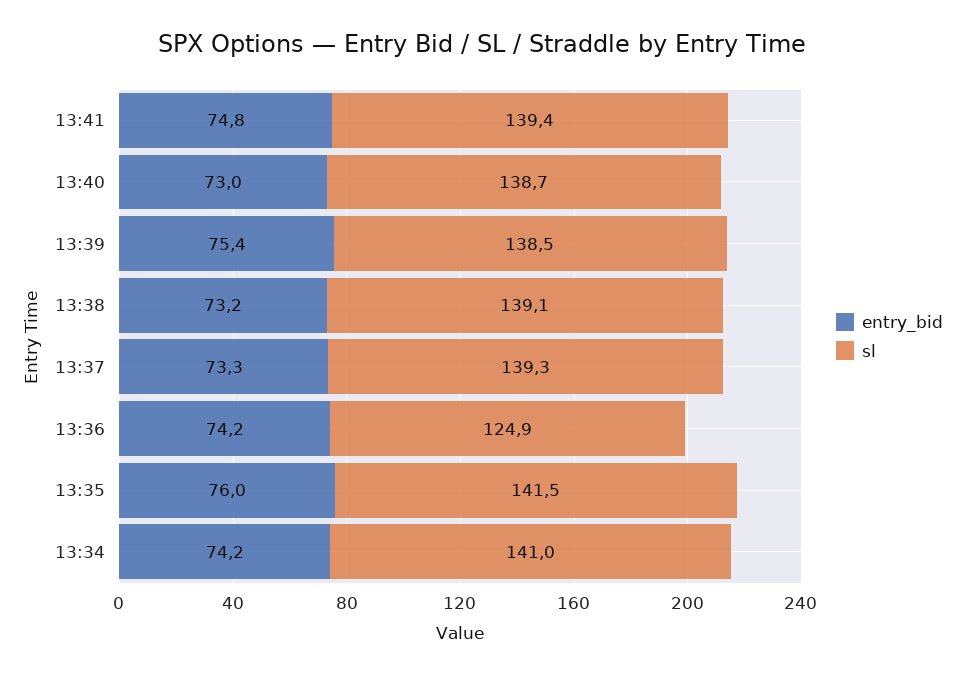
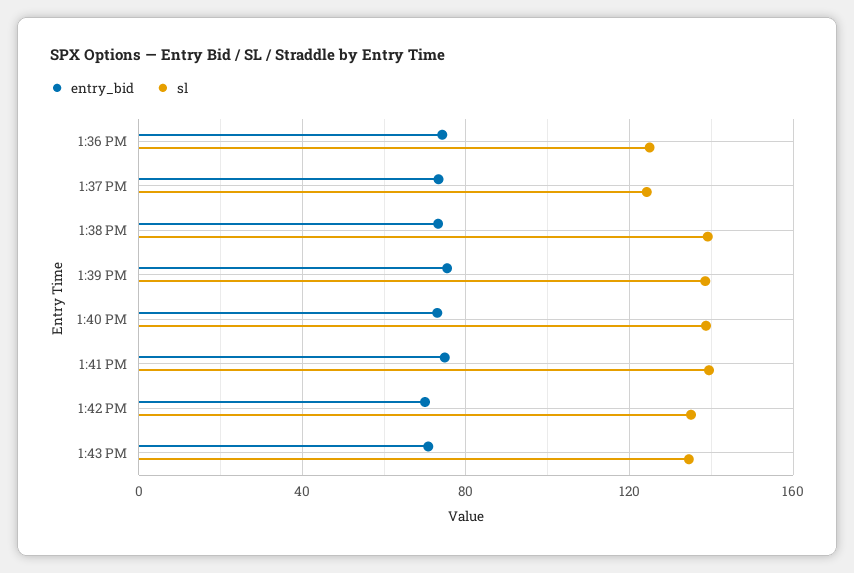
sl, 13:37: 139.3 -> 125
entry_bid, 13:35: 76 -> none
sl, 13:35: 141.5 -> none
entry_bid, 13:34: 74.2 -> none
sl, 13:34: 141 -> none
entry_bid, 1:42 PM: none -> 70
sl, 1:42 PM: none -> 135
entry_bid, 1:43 PM: none -> 70
sl, 1:43 PM: none -> 135

